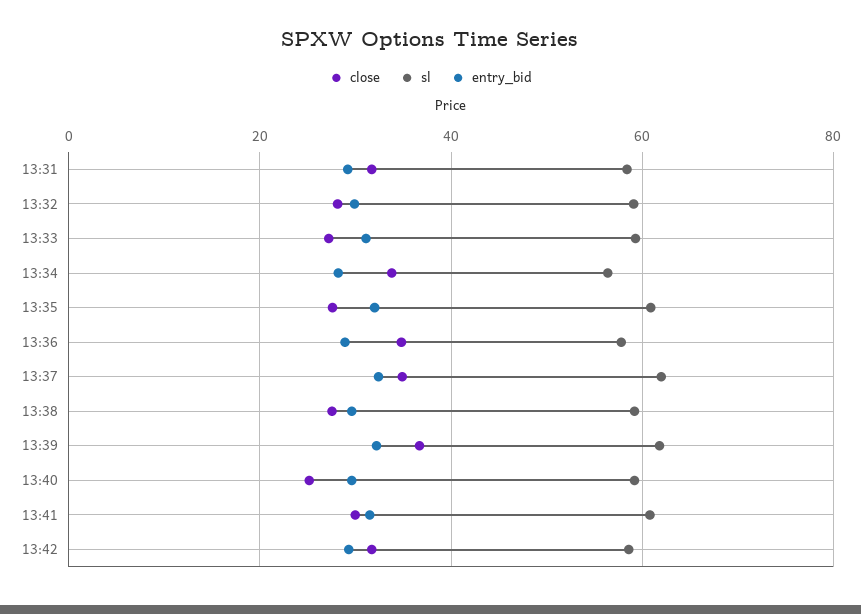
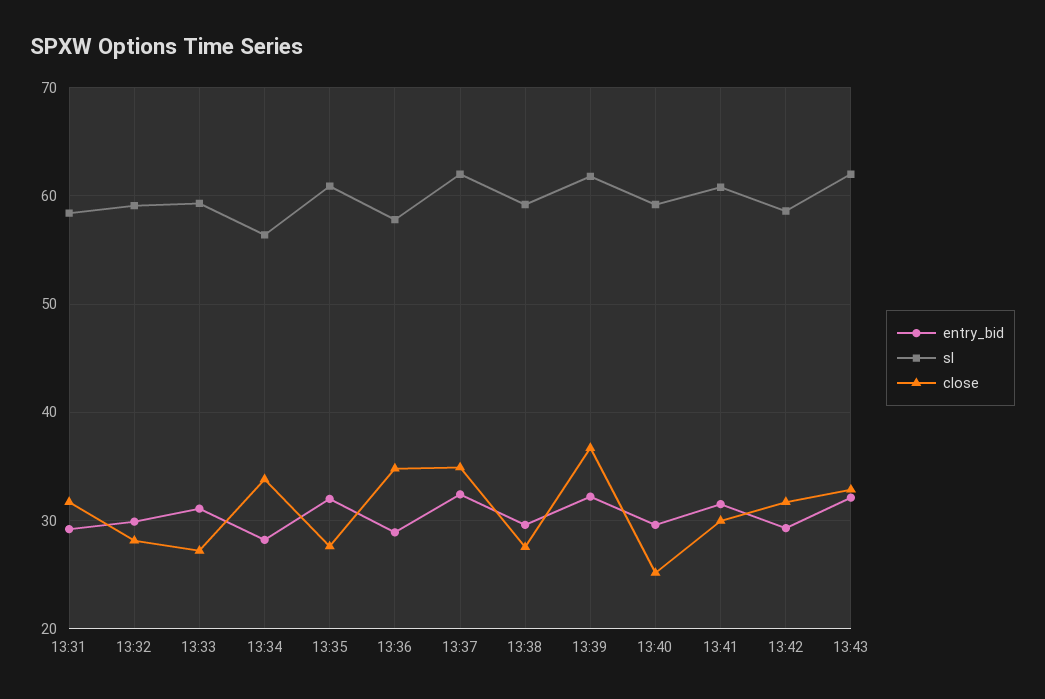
entry_bid, 13:43: none -> 32
sl, 13:43: none -> 62
close, 13:43: none -> 33

